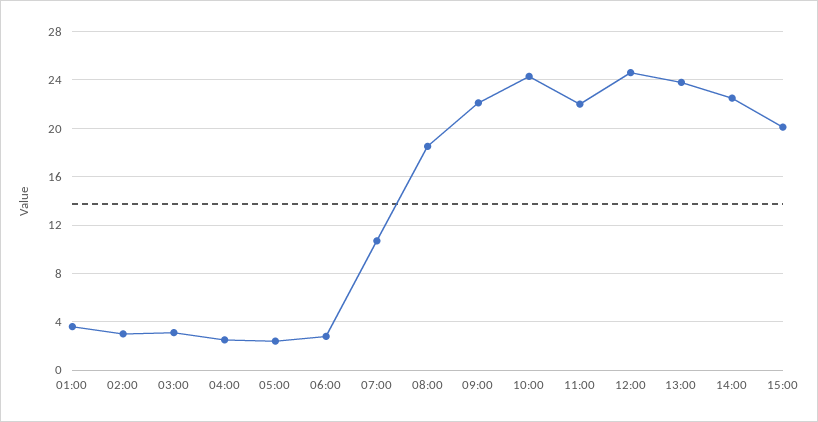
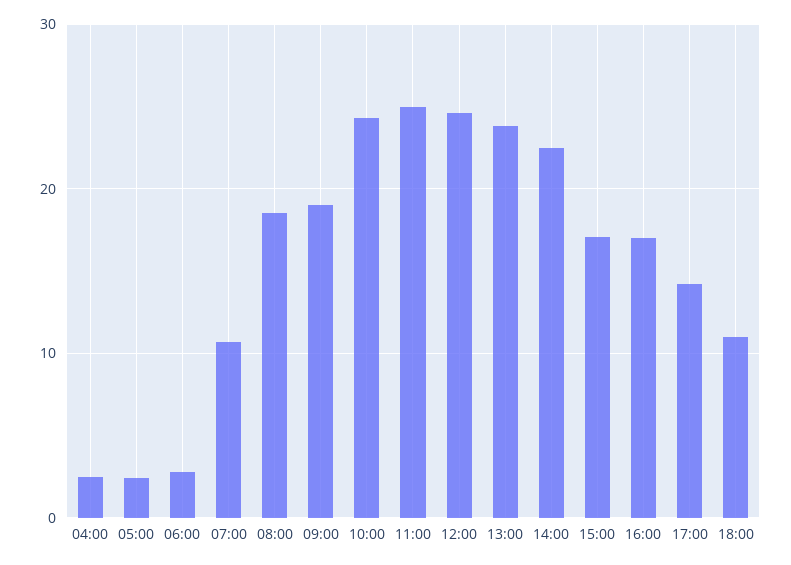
01:00: 3.5 -> none
02:00: 3 -> none
03:00: 3 -> none
09:00: 22 -> 19
11:00: 22 -> 25
15:00: 20 -> 17
16:00: none -> 17
17:00: none -> 14
18:00: none -> 11

